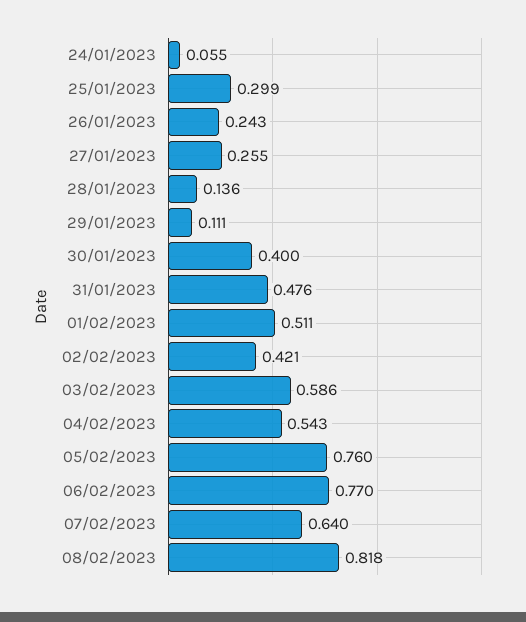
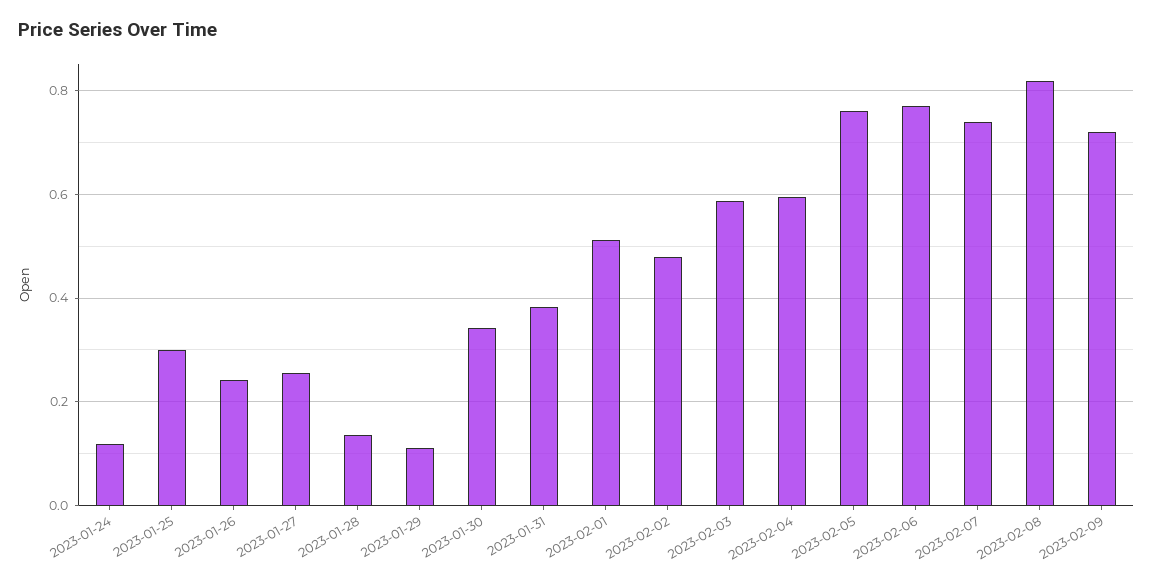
24/01/2023: 0.055 -> 0.12
30/01/2023: 0.4 -> 0.34
31/01/2023: 0.476 -> 0.38
02/02/2023: 0.421 -> 0.48
04/02/2023: 0.543 -> 0.6
07/02/2023: 0.64 -> 0.74
2023-02-09: none -> 0.72

